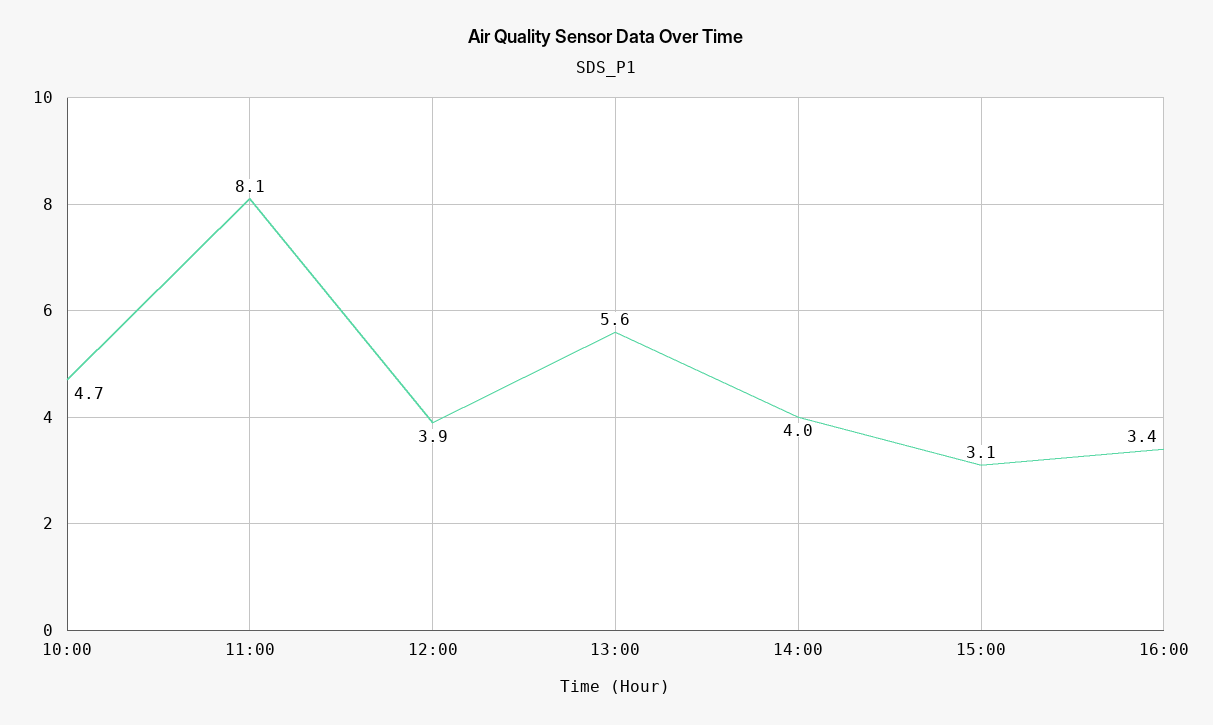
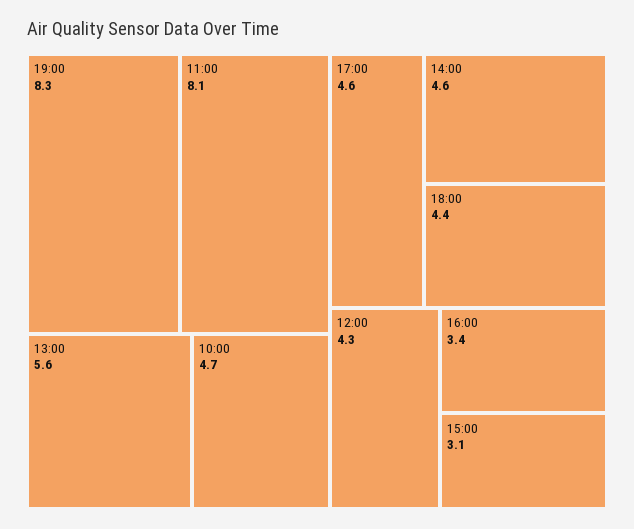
12:00: 3.9 -> 4.3
14:00: 4 -> 4.6
19:00: none -> 8.3
17:00: none -> 4.6
18:00: none -> 4.4

